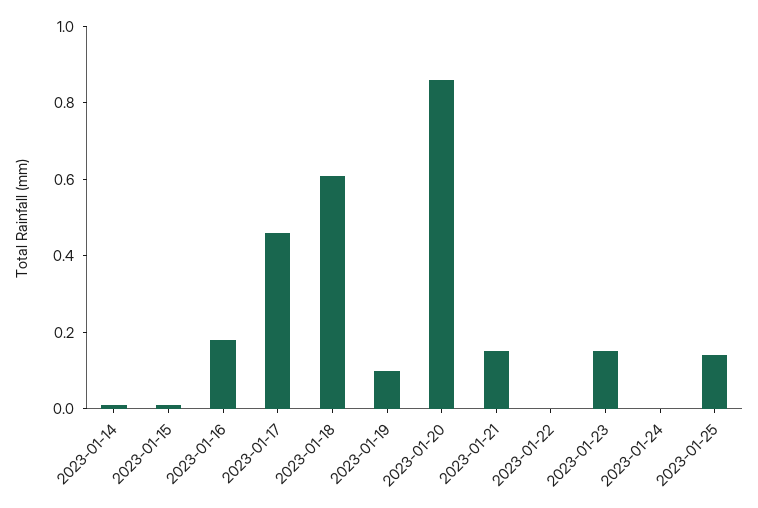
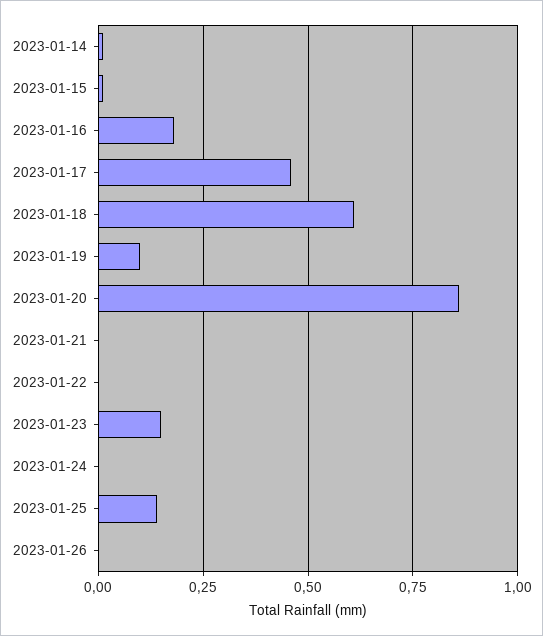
2023-01-21: 0.15 -> 0
2023-01-26: none -> 0

